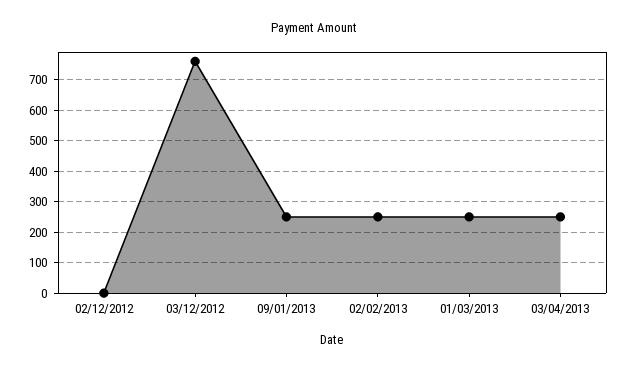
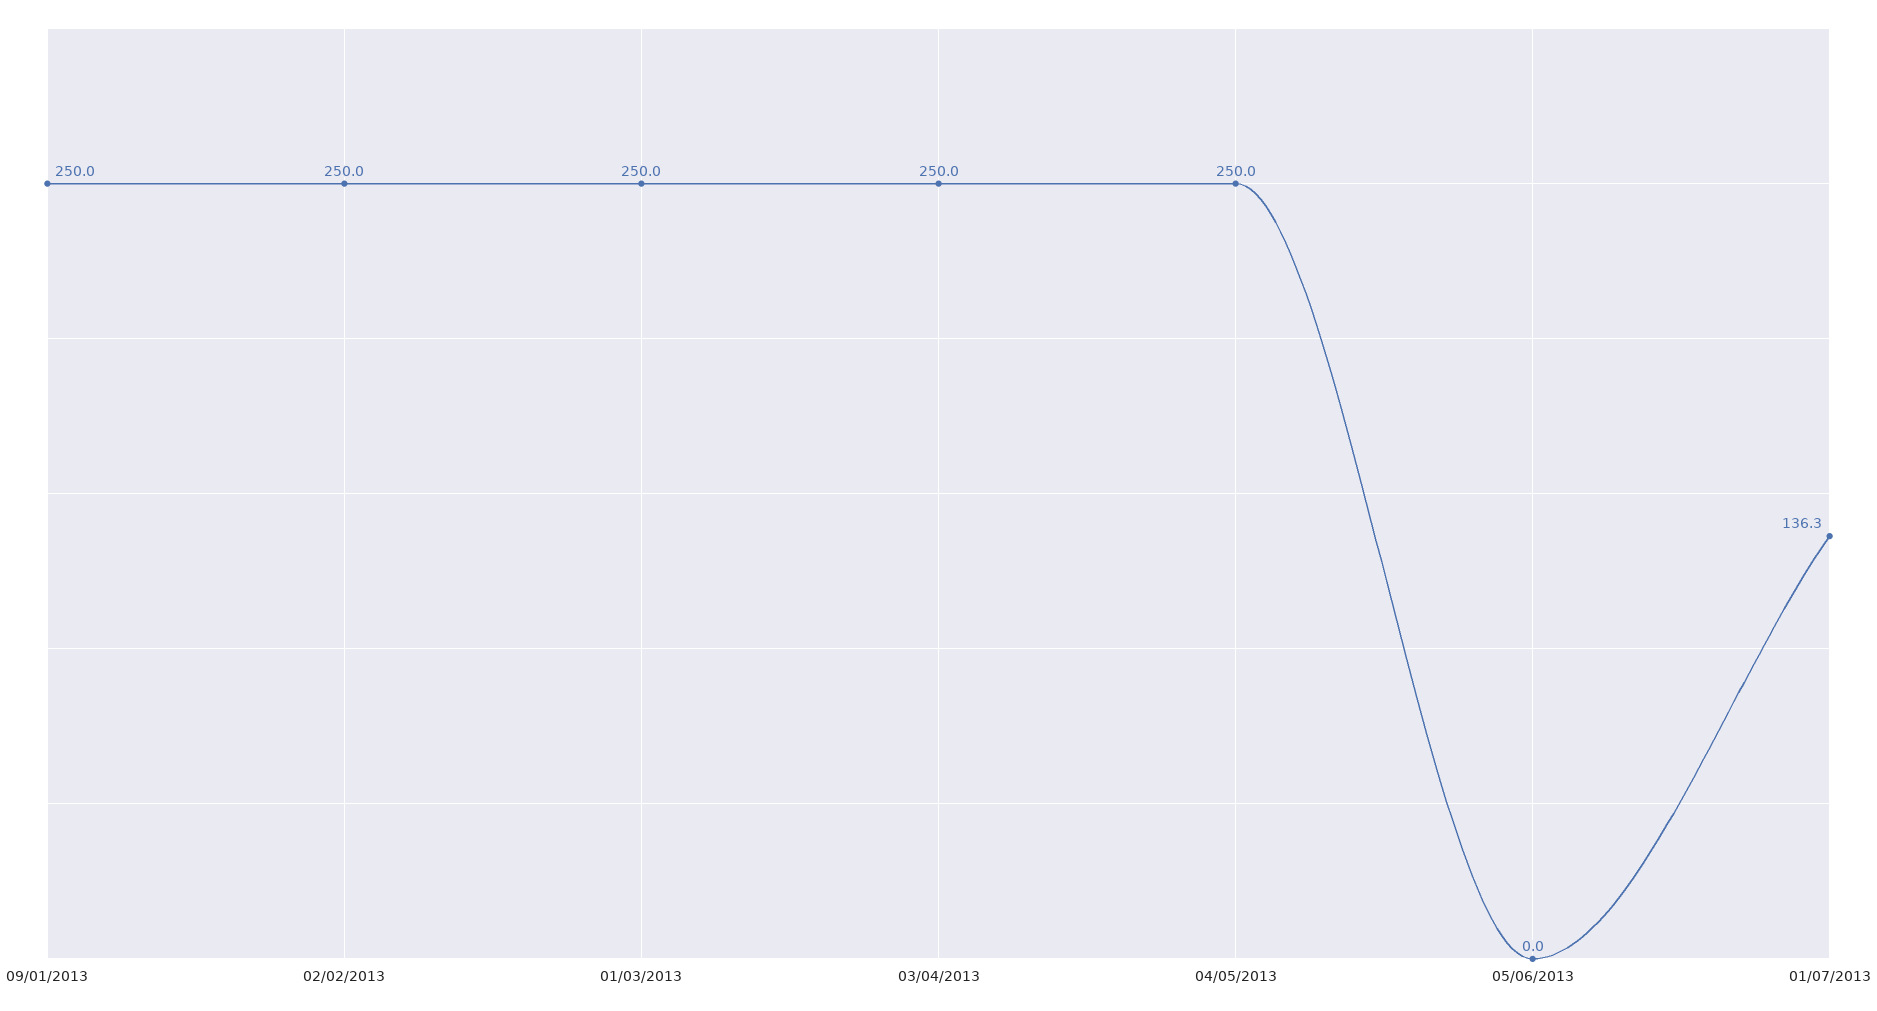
02/12/2012: 0 -> none
03/12/2012: 760 -> none
04/05/2013: none -> 250
05/06/2013: none -> 0
01/07/2013: none -> 136.3

